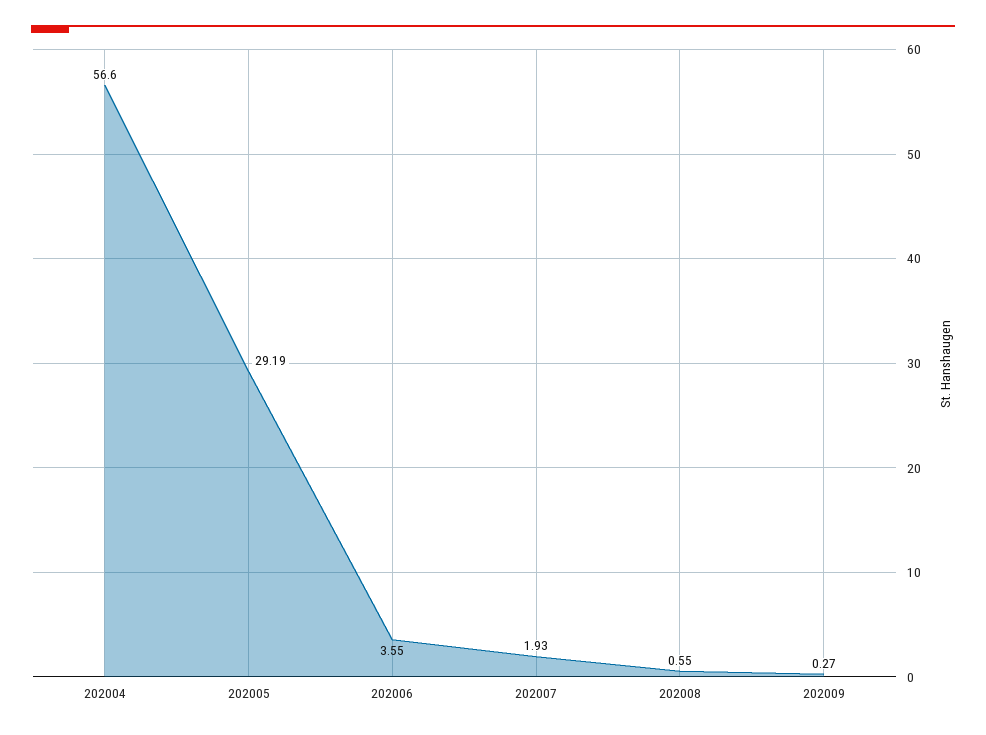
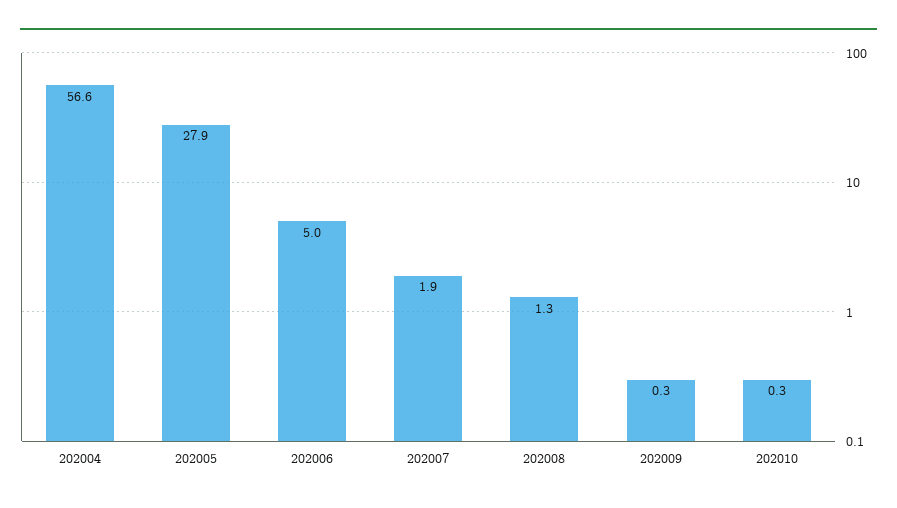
202005: 29.19 -> 27.9
202006: 3.55 -> 5
202008: 0.55 -> 1.3
202010: none -> 0.3

